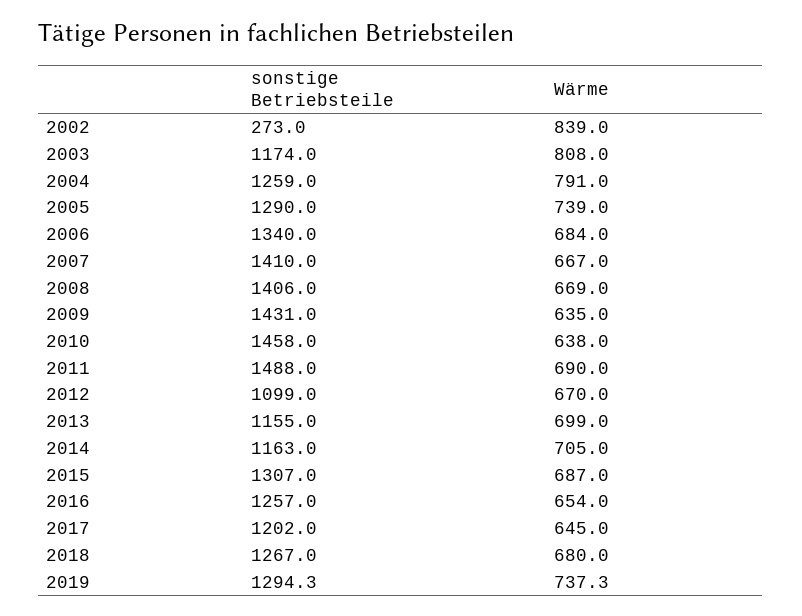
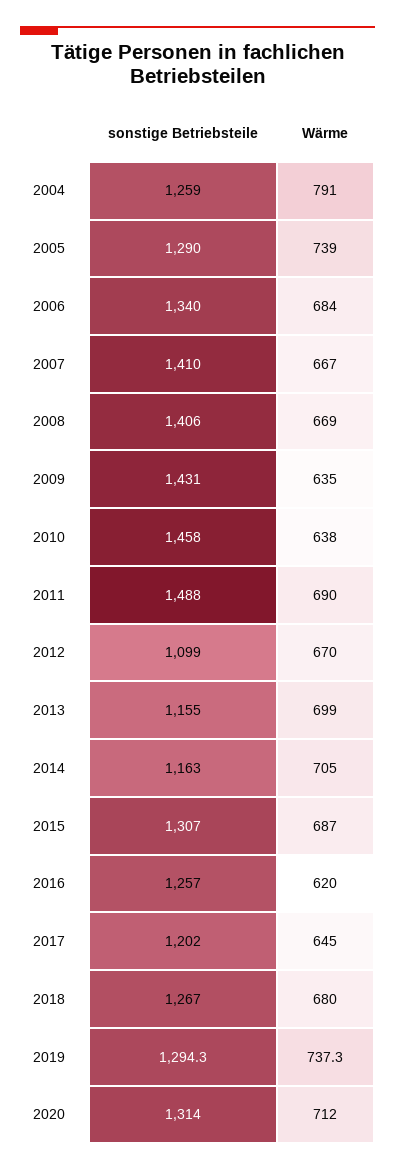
sonstige Betriebsteile, 2002: 273 -> none
Wärme, 2002: 839 -> none
sonstige Betriebsteile, 2003: 1174 -> none
Wärme, 2003: 808 -> none
Wärme, 2016: 654 -> 620
sonstige Betriebsteile, 2020: none -> 1314
Wärme, 2020: none -> 712

